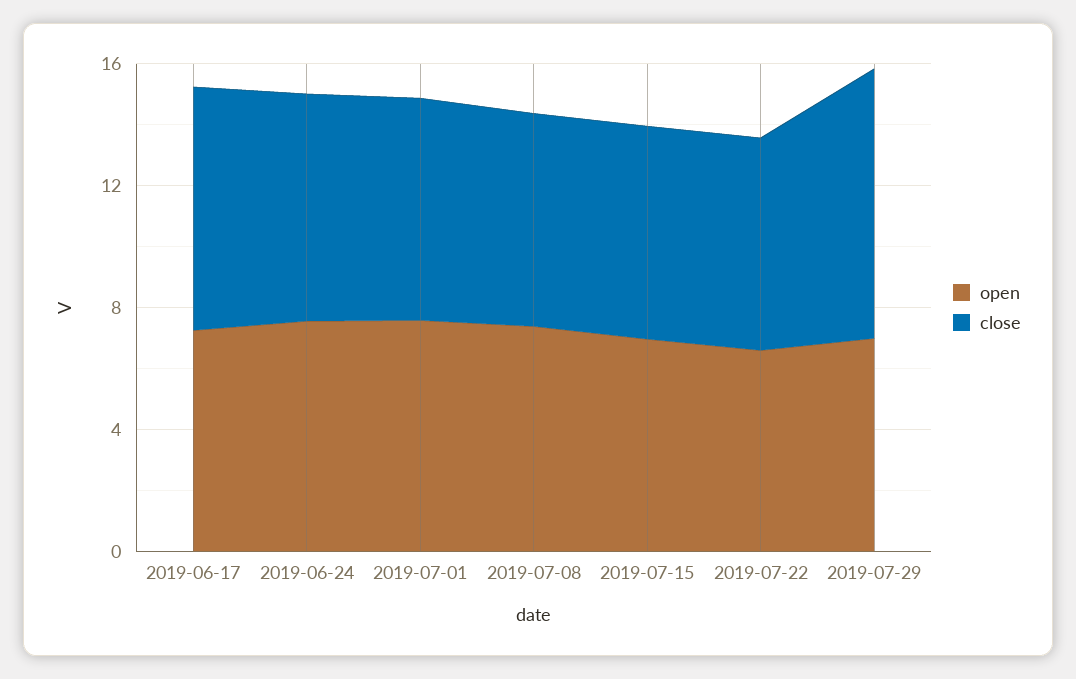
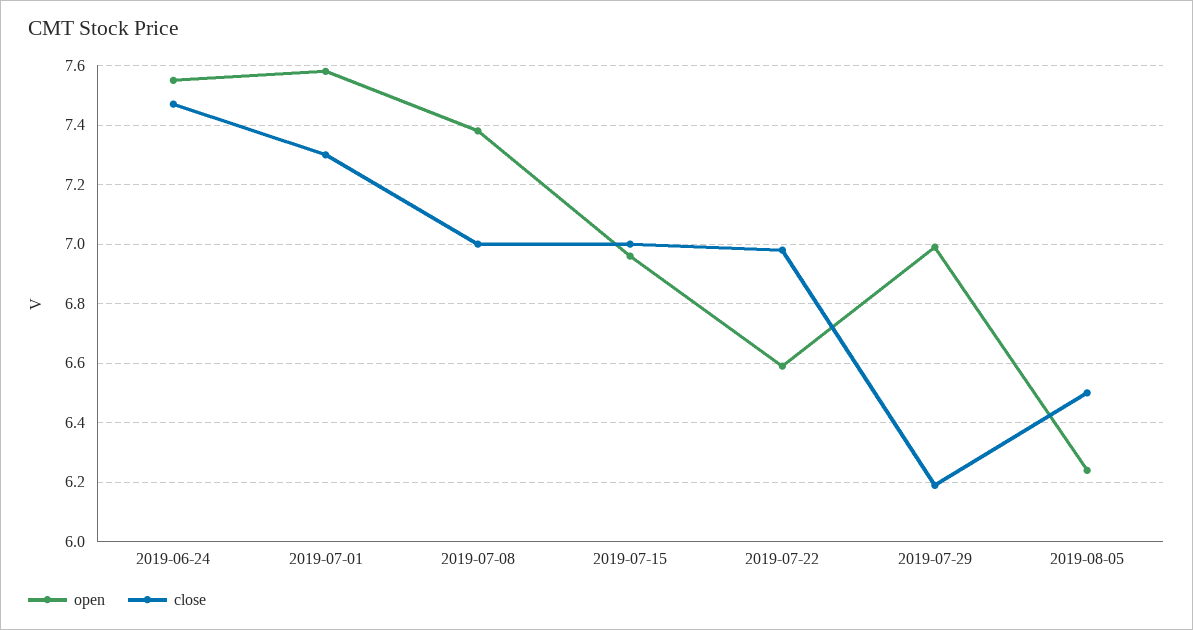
open, 2019-06-17: 7 -> none
close, 2019-06-17: 8 -> none
close, 2019-07-29: 9 -> 6.2
open, 2019-08-05: none -> 6.25
close, 2019-08-05: none -> 6.5

